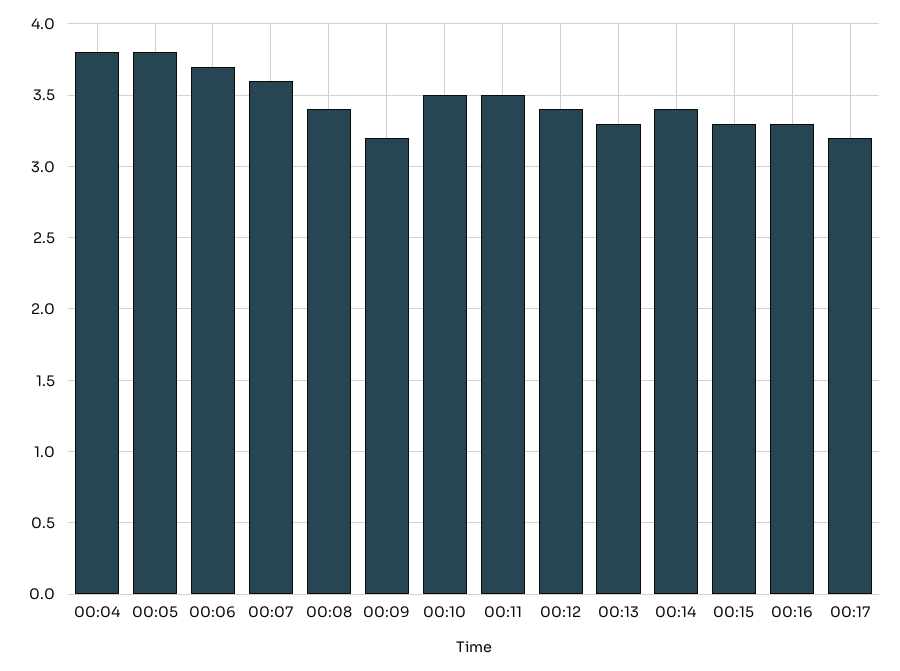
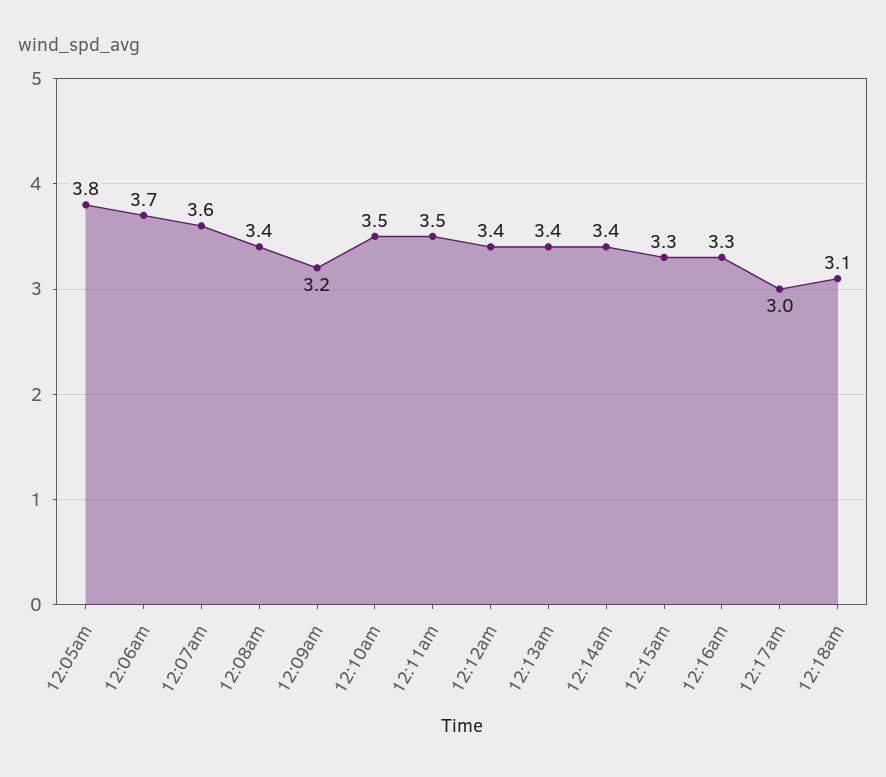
00:04: 3.8 -> none
00:13: 3.3 -> 3.4
00:17: 3.2 -> 3
12:18am: none -> 3.1

